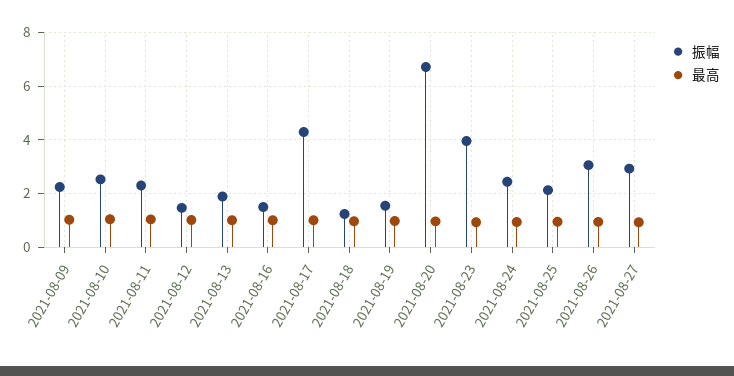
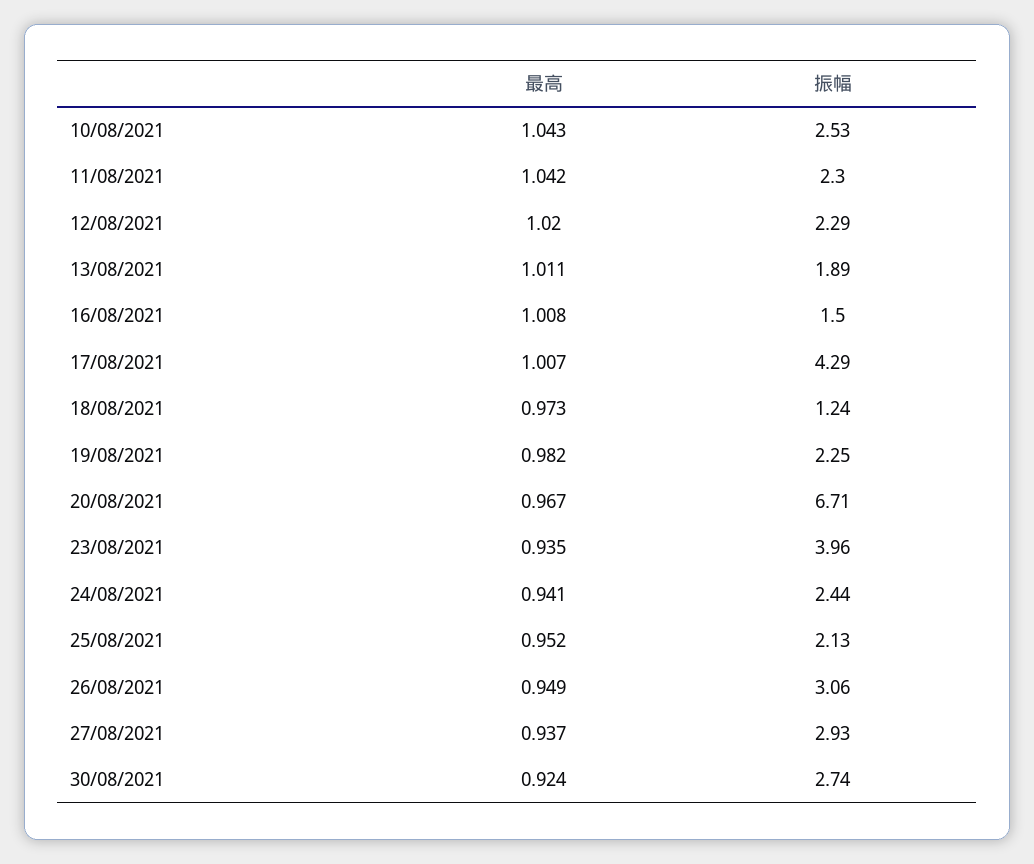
振幅, 2021-08-09: 2.25 -> none
最高, 2021-08-09: 1 -> none
振幅, 2021-08-12: 1.5 -> 2.29
振幅, 2021-08-19: 1.5 -> 2.25
最高, 30/08/2021: none -> 0.924
振幅, 30/08/2021: none -> 2.74

